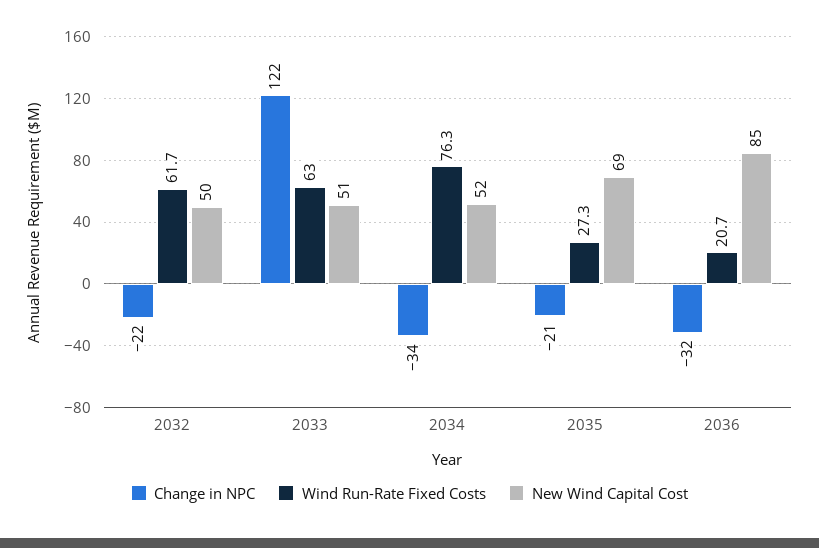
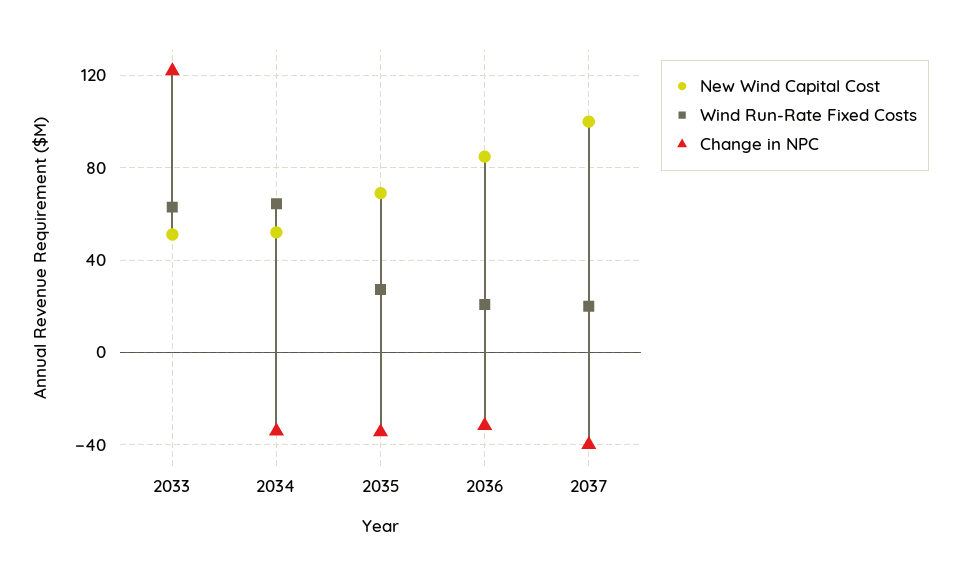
Change in NPC, 2032: -22 -> none
Wind Run-Rate Fixed Costs, 2032: 61.7 -> none
New Wind Capital Cost, 2032: 50 -> none
Wind Run-Rate Fixed Costs, 2034: 76.3 -> 65
Change in NPC, 2035: -21 -> -35
New Wind Capital Cost, 2037: none -> 100
Wind Run-Rate Fixed Costs, 2037: none -> 20
Change in NPC, 2037: none -> -40

